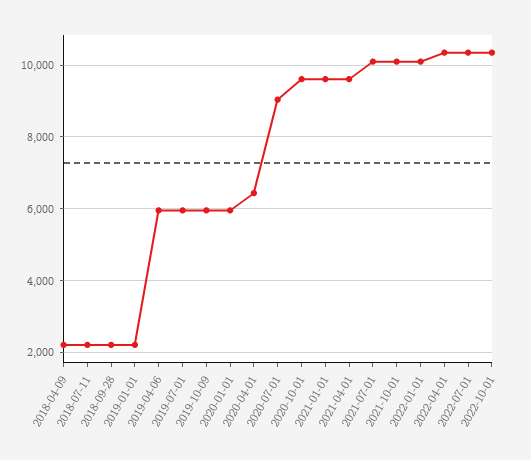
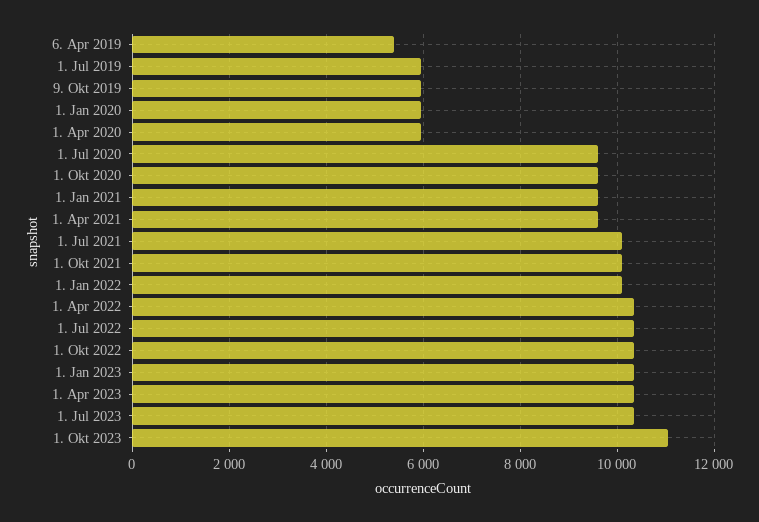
2018-04-09: 2200 -> none
2018-07-11: 2200 -> none
2018-09-28: 2200 -> none
2019-01-01: 2200 -> none
2019-04-06: 6000 -> 5400
2020-04-01: 6400 -> 6000
2020-07-01: 9000 -> 9600
1. Jan 2023: none -> 10400
1. Apr 2023: none -> 10400
1. Jul 2023: none -> 10400
1. Okt 2023: none -> 11000

